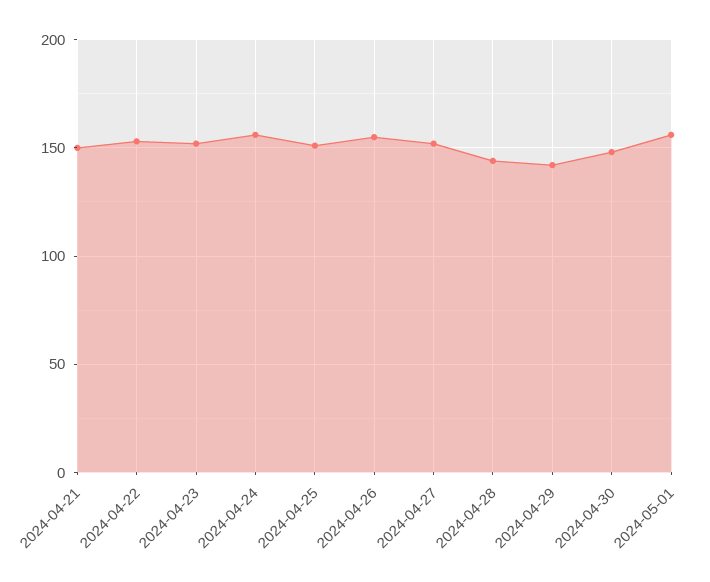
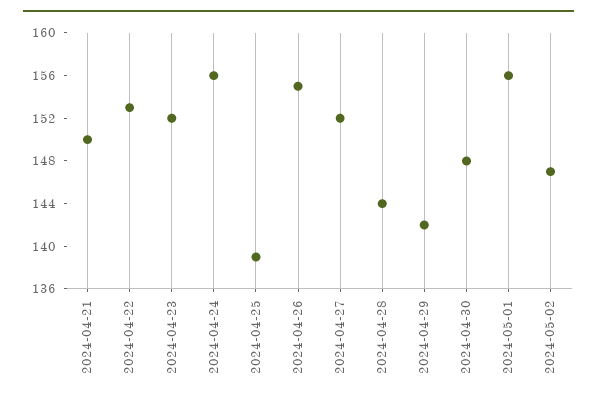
2024-04-25: 150 -> 139
2024-05-02: none -> 147

